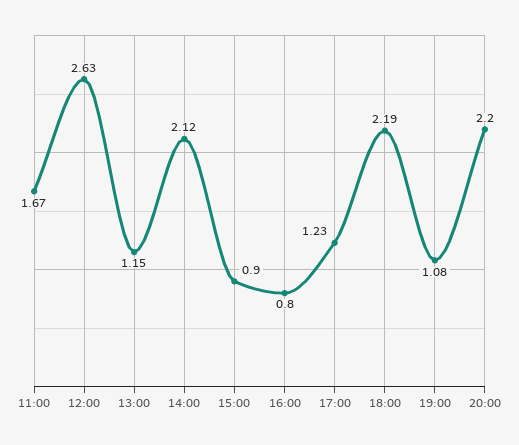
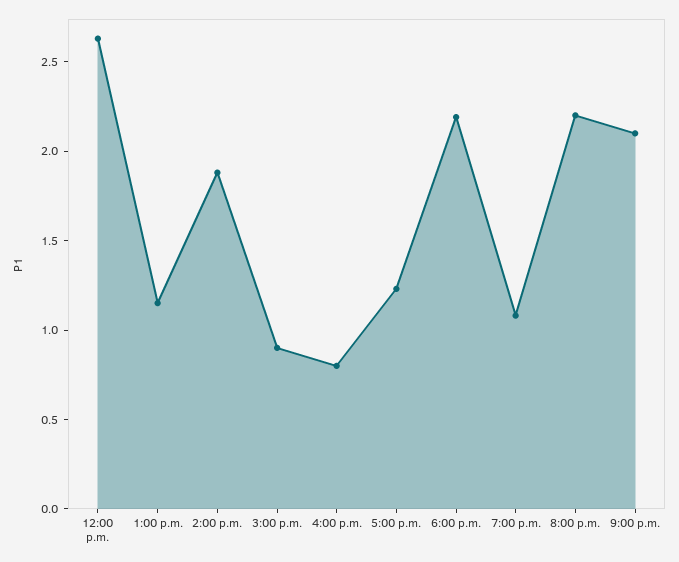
11:00: 1.67 -> none
14:00: 2.12 -> 1.9
9:00 p.m.: none -> 2.1

